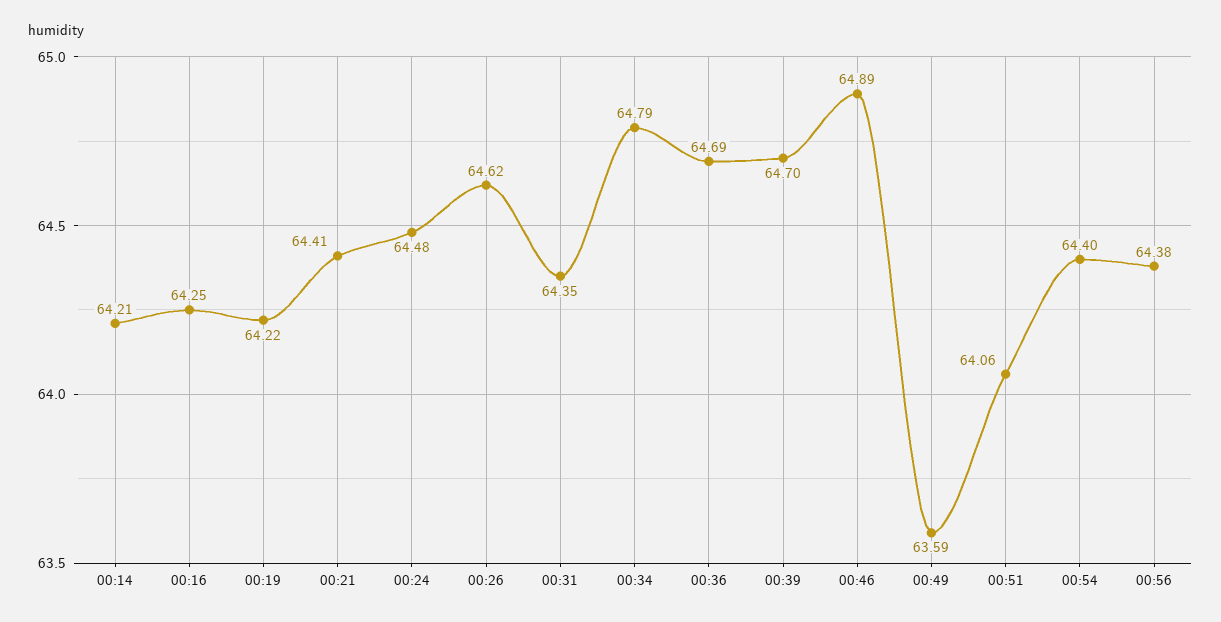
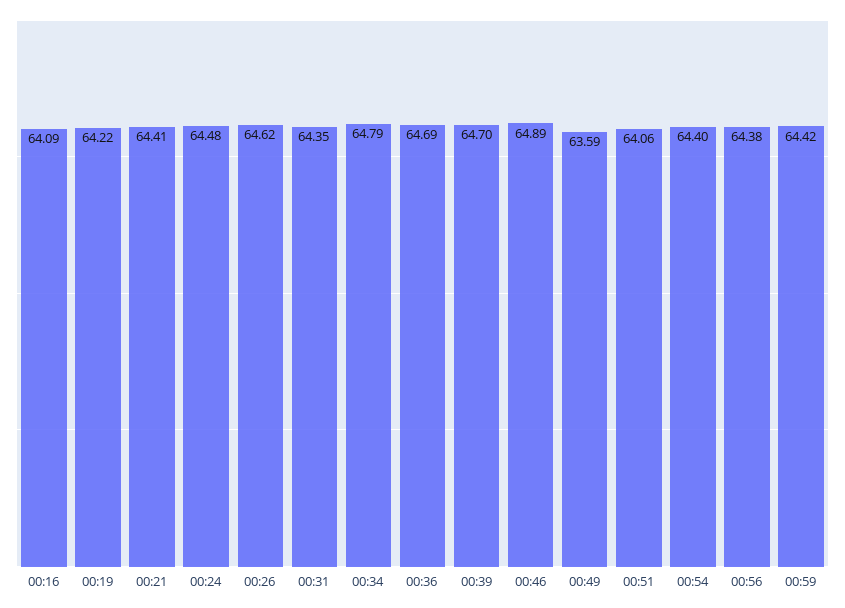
00:14: 64.21 -> none
00:16: 64.25 -> 64.09
00:59: none -> 64.42

